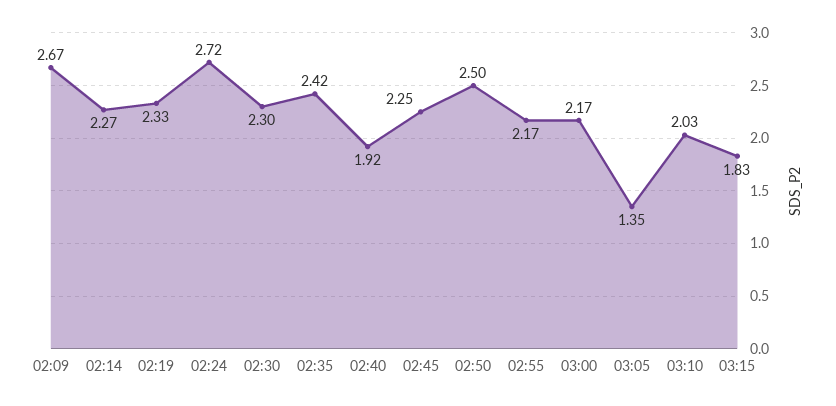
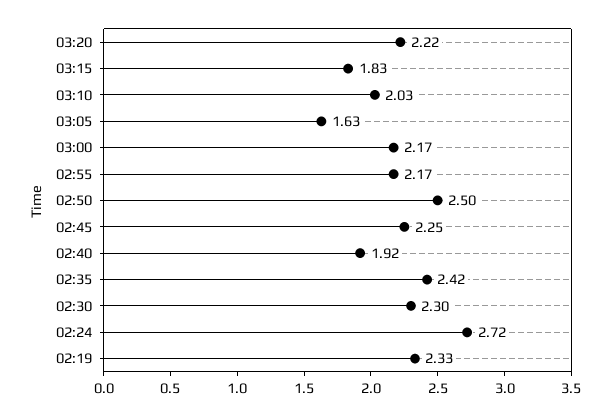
02:09: 2.67 -> none
02:14: 2.27 -> none
03:05: 1.35 -> 1.63
03:20: none -> 2.22

